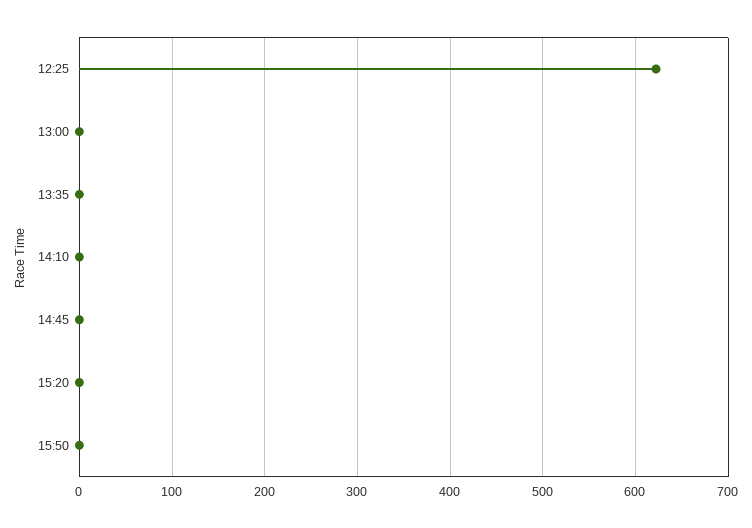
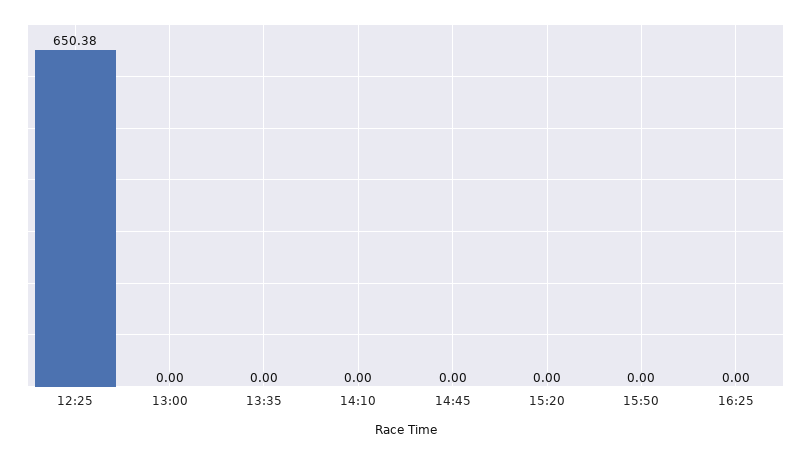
12:25: 620 -> 650.38
16:25: none -> 0

